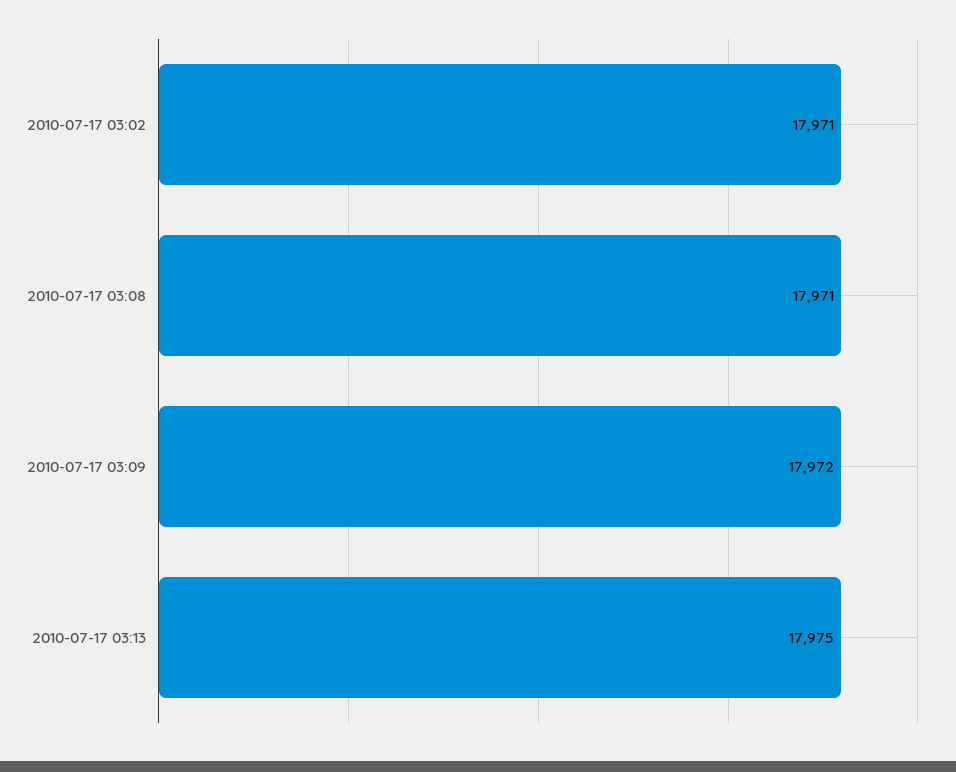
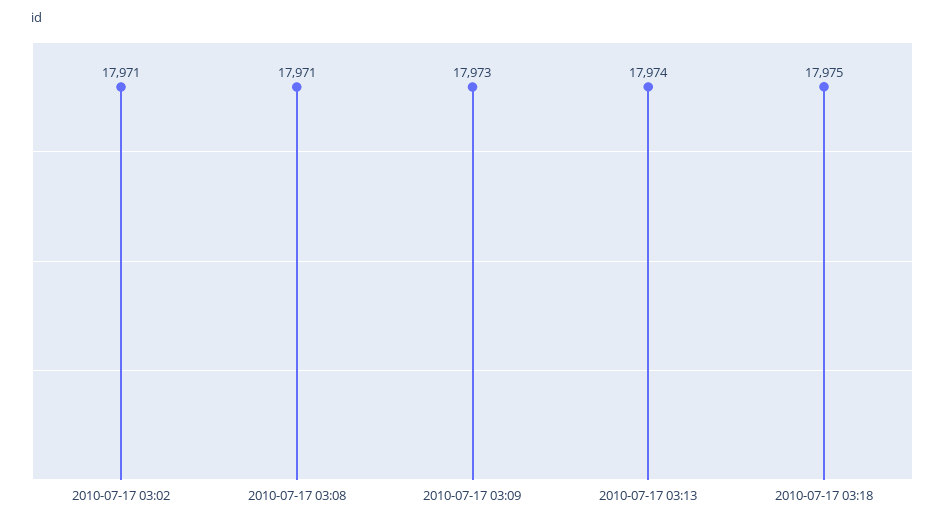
2010-07-17 03:09: 17972 -> 17973
2010-07-17 03:13: 17975 -> 17974
2010-07-17 03:18: none -> 17975

